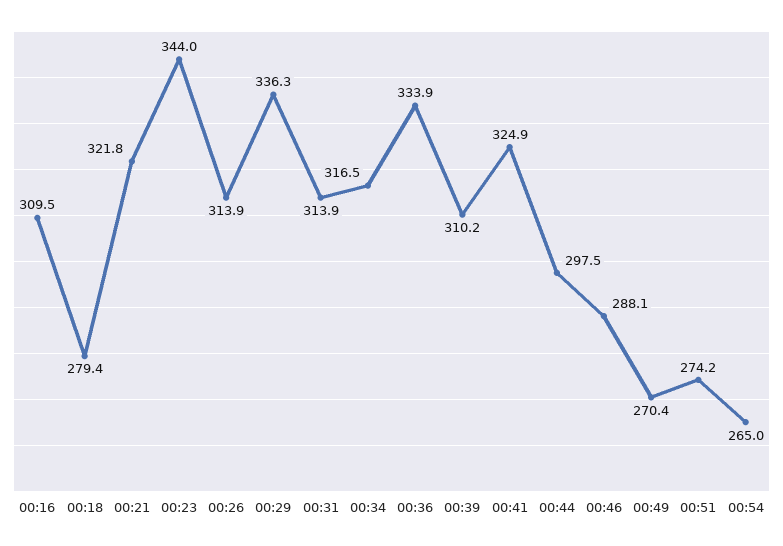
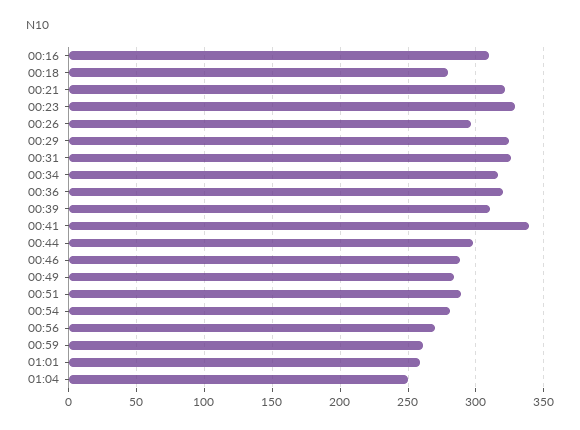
00:23: 344 -> 330
00:26: 313.9 -> 295
00:29: 336.3 -> 325
00:31: 313.9 -> 325
00:36: 333.9 -> 320
00:41: 324.9 -> 340
00:49: 270.4 -> 285
00:51: 274.2 -> 290
00:54: 265 -> 280
00:56: none -> 270
00:59: none -> 260
01:01: none -> 260
01:04: none -> 250

